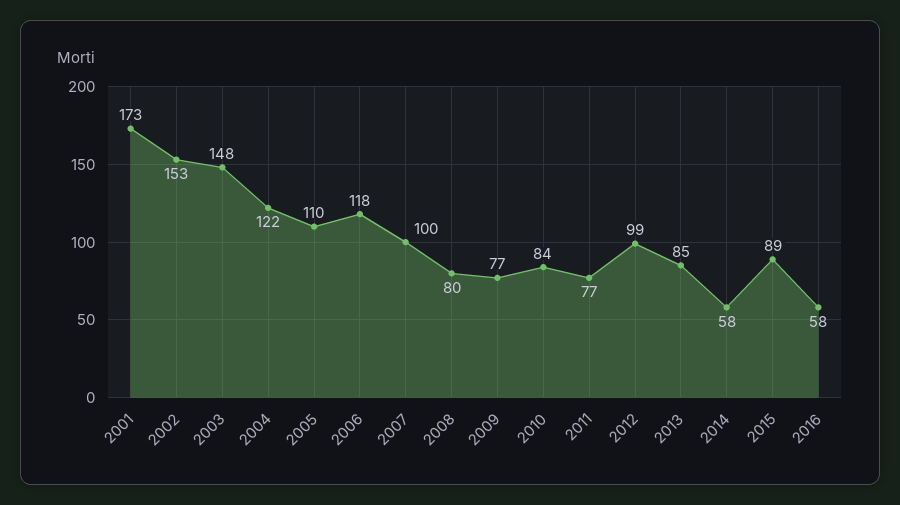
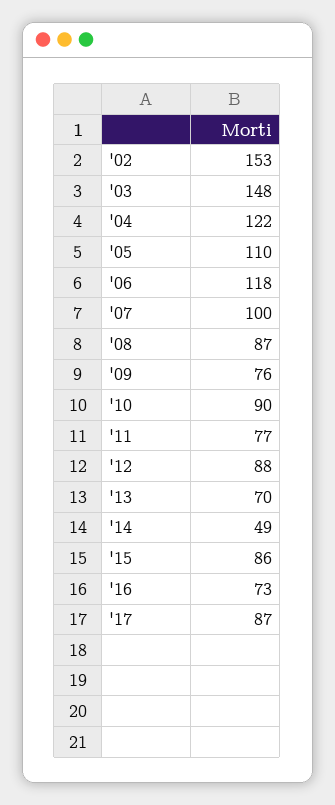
2001: 173 -> none
2008: 80 -> 87
2009: 77 -> 76
2010: 84 -> 90
2012: 99 -> 88
2013: 85 -> 70
2014: 58 -> 49
2015: 89 -> 86
2016: 58 -> 73
'17: none -> 87

